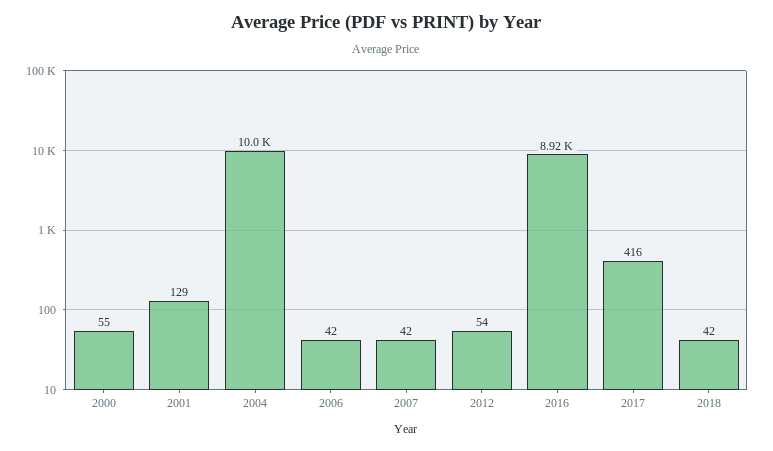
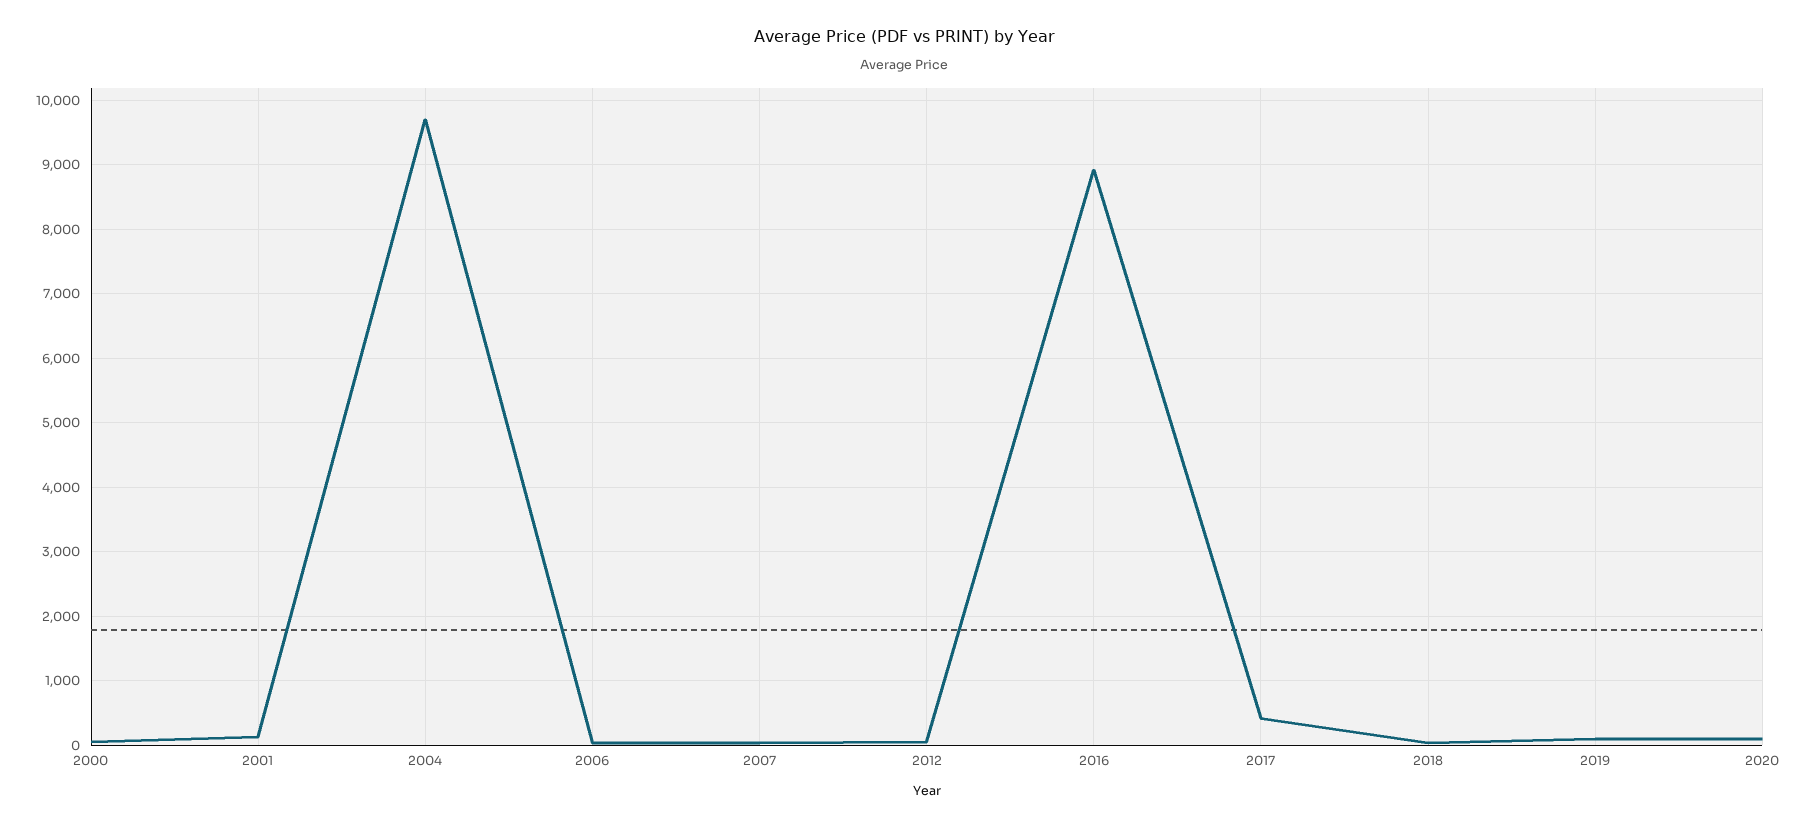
2004: 10000 -> 9700
2019: none -> 100
2020: none -> 100

